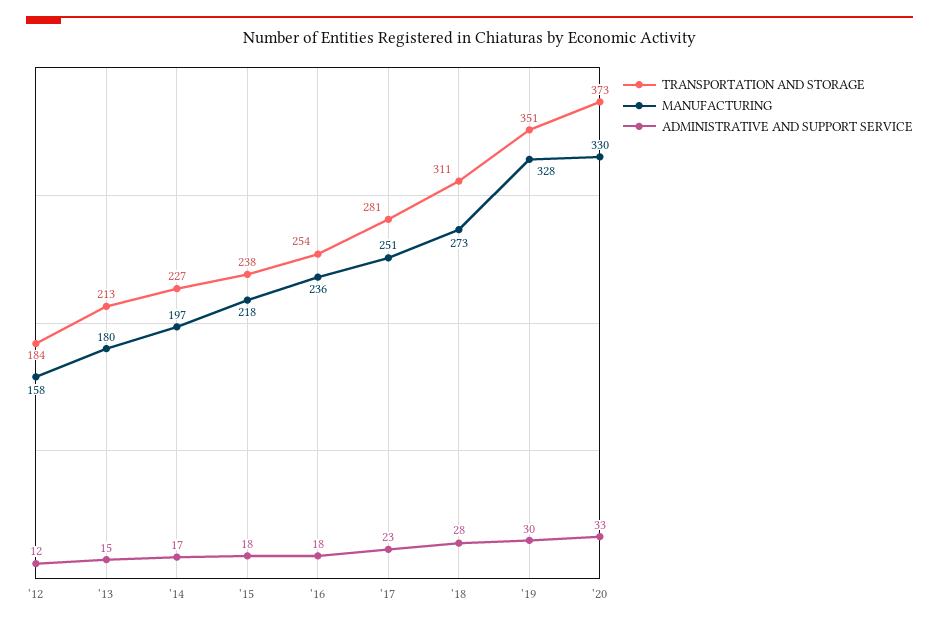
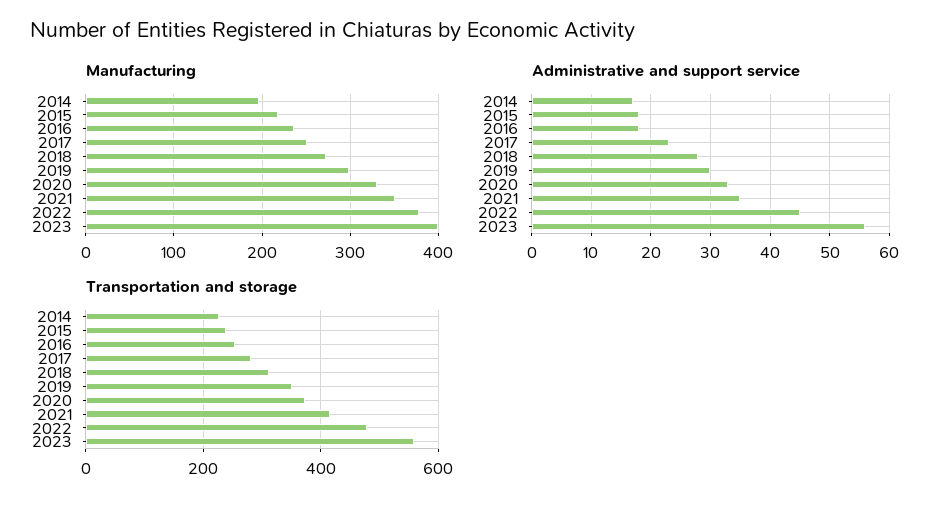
TRANSPORTATION AND STORAGE, '12: 184 -> none
MANUFACTURING, '12: 158 -> none
ADMINISTRATIVE AND SUPPORT SERVICE, '12: 12 -> none
TRANSPORTATION AND STORAGE, '13: 213 -> none
MANUFACTURING, '13: 180 -> none
ADMINISTRATIVE AND SUPPORT SERVICE, '13: 15 -> none
MANUFACTURING, '19: 328 -> 300
MANUFACTURING, 2021: none -> 350
MANUFACTURING, 2022: none -> 380
MANUFACTURING, 2023: none -> 400
ADMINISTRATIVE AND SUPPORT SERVICE, 2021: none -> 35
ADMINISTRATIVE AND SUPPORT SERVICE, 2022: none -> 45
ADMINISTRATIVE AND SUPPORT SERVICE, 2023: none -> 55
TRANSPORTATION AND STORAGE, 2021: none -> 420
TRANSPORTATION AND STORAGE, 2022: none -> 480
TRANSPORTATION AND STORAGE, 2023: none -> 560

